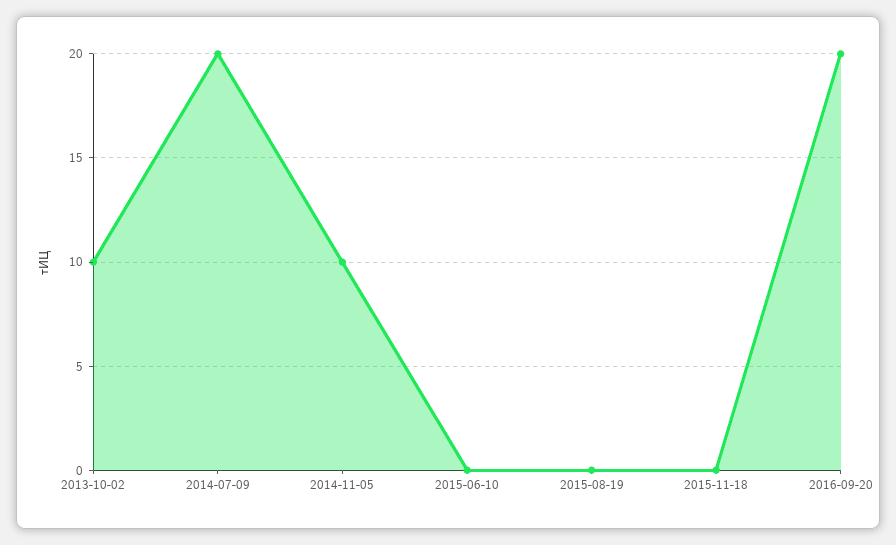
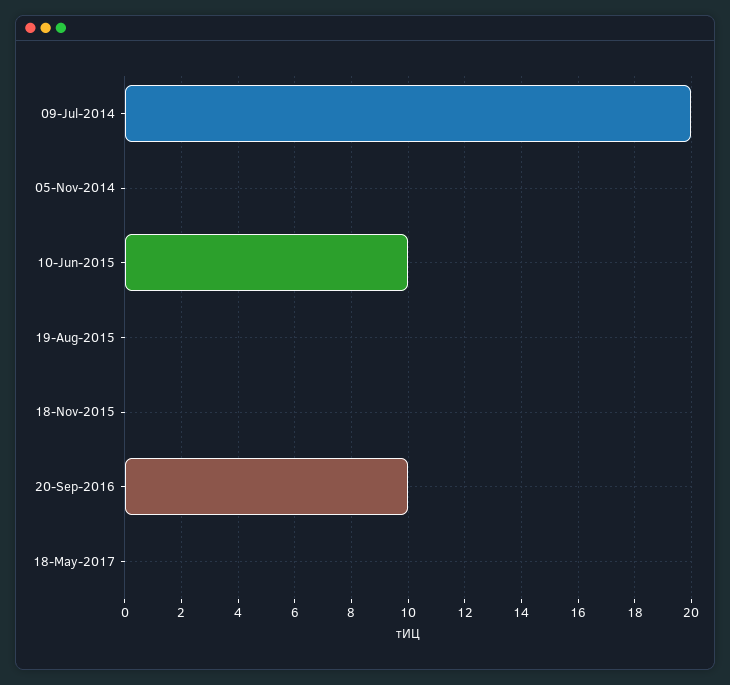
2013-10-02: 10 -> none
2014-11-05: 10 -> 0
2015-06-10: 0 -> 10
2016-09-20: 20 -> 10
18-May-2017: none -> 0

